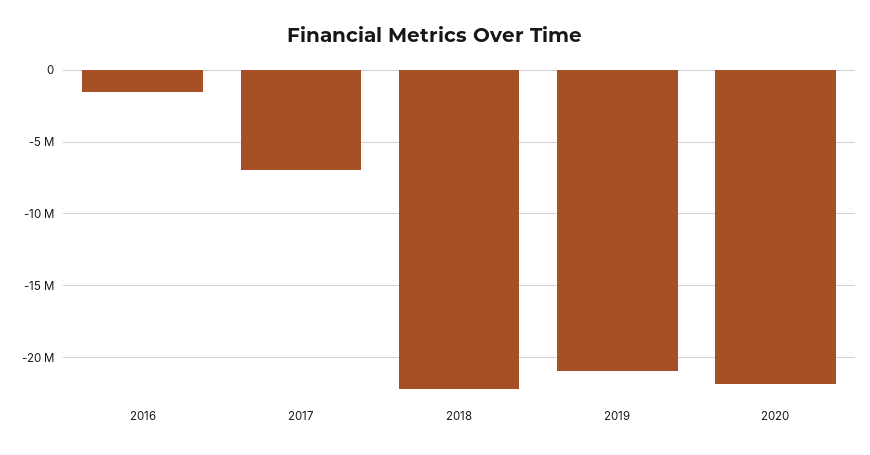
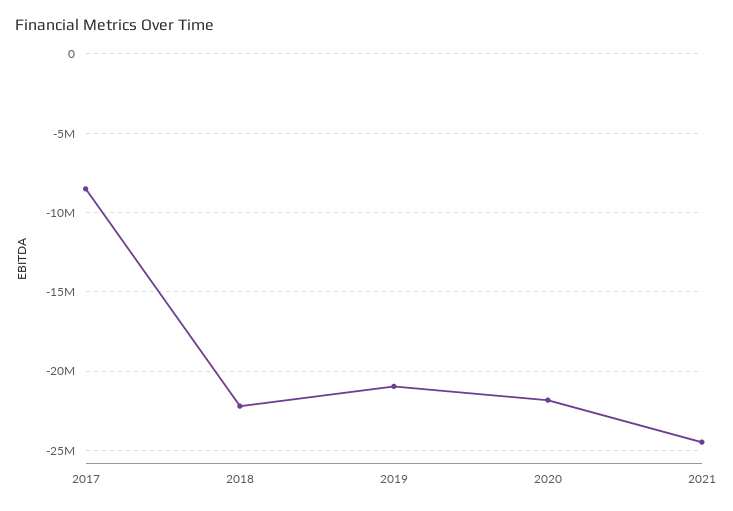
2016: -1500000 -> none
2017: -7000000 -> -8500000
2021: none -> -24500000

